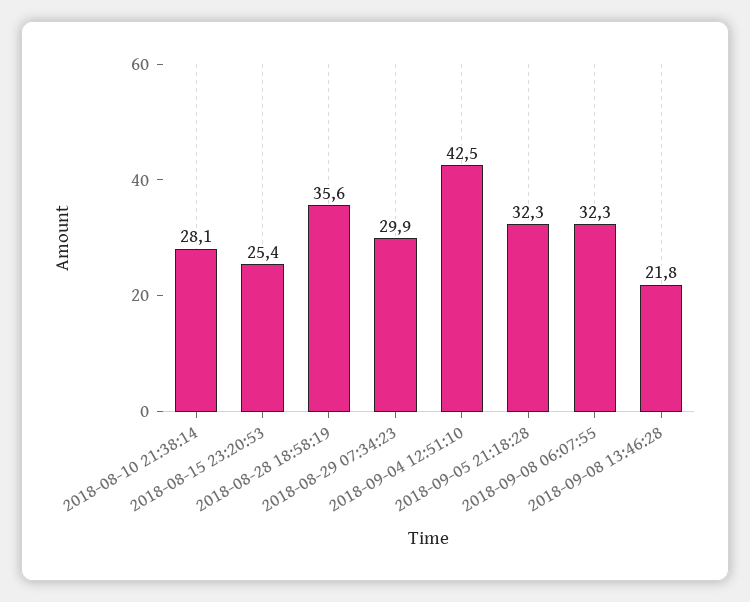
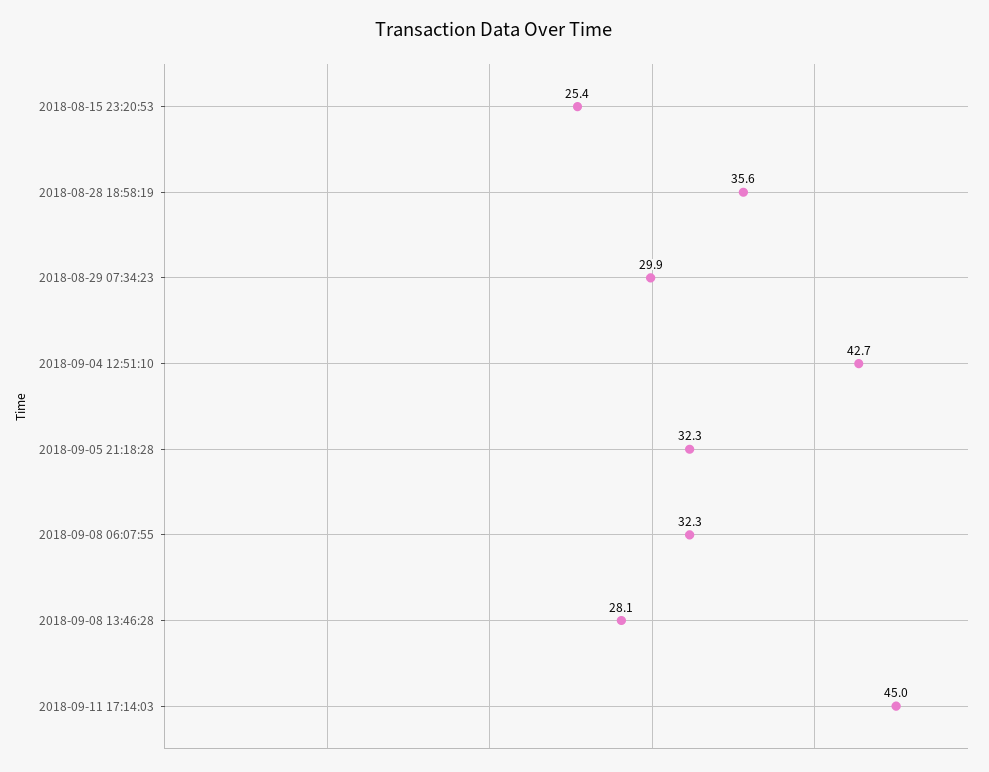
2018-08-10 21:38:14: 28.1 -> none
2018-09-04 12:51:10: 42.5 -> 42.7
2018-09-08 13:46:28: 21.8 -> 28.1
2018-09-11 17:14:03: none -> 45

